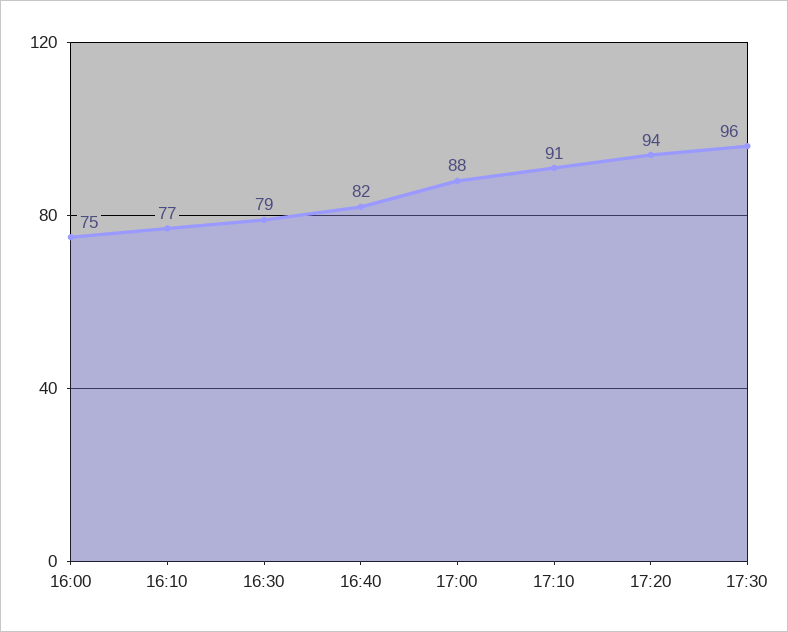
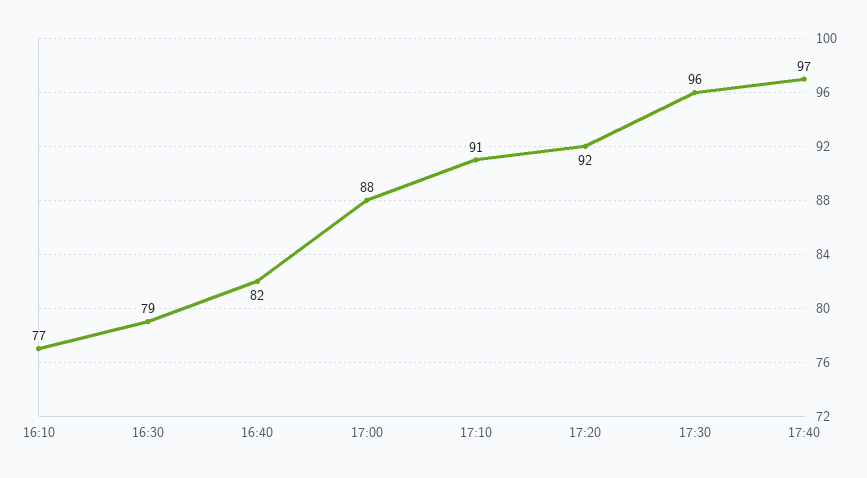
16:00: 75 -> none
17:20: 94 -> 92
17:40: none -> 97

